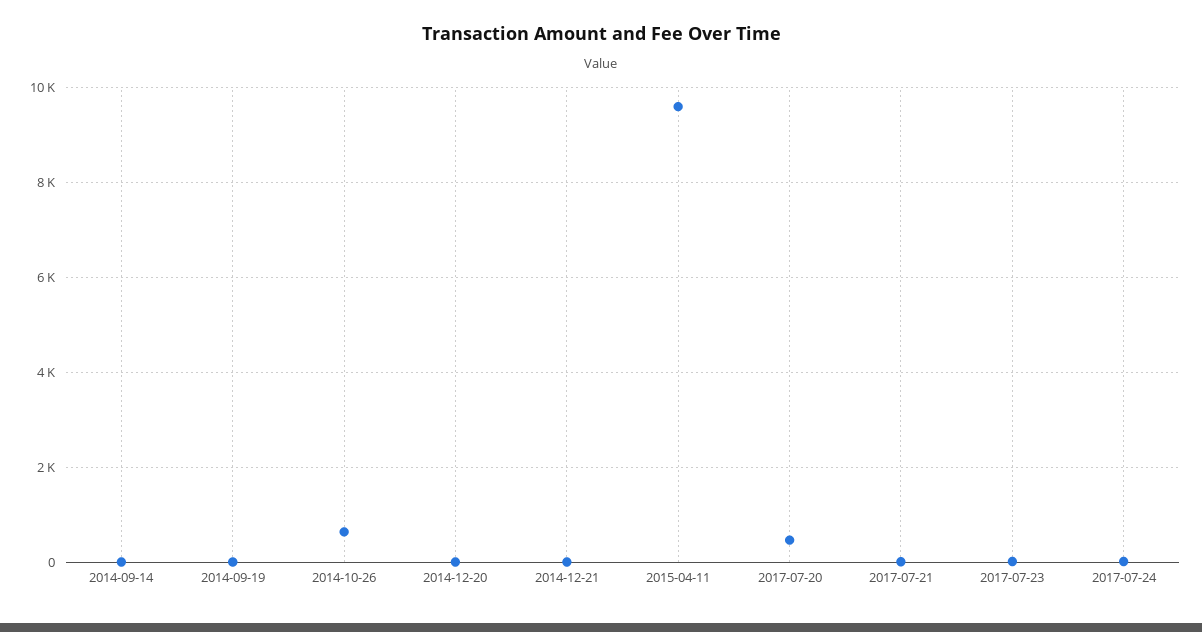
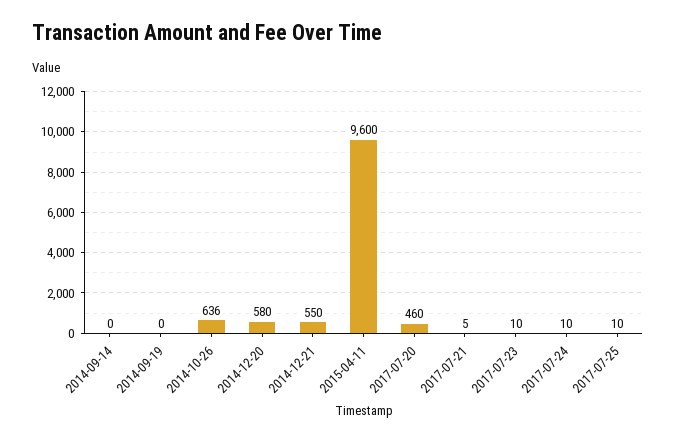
2014-12-20: 0 -> 580
2014-12-21: 0 -> 550
2017-07-25: none -> 10

